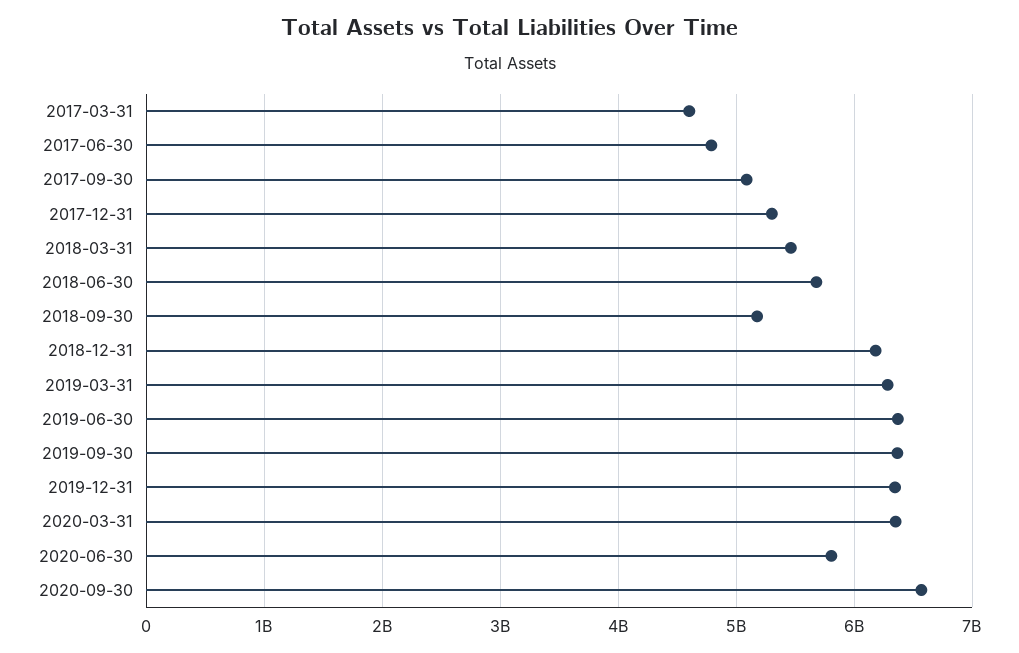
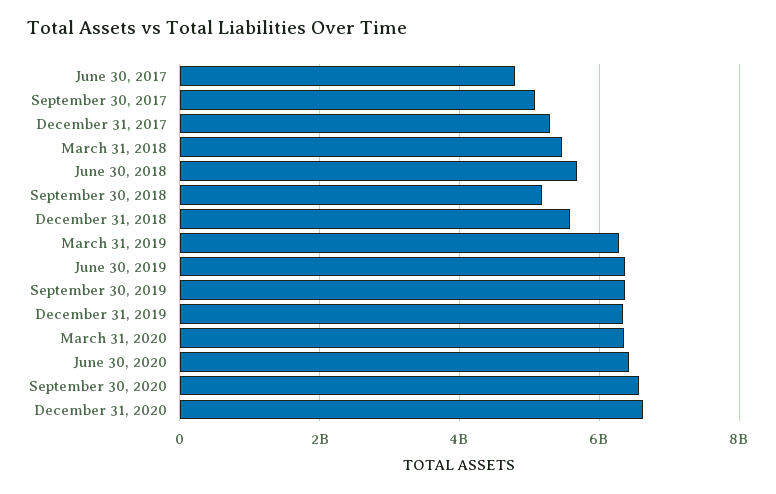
2017-03-31: 4600000000 -> none
2018-12-31: 6200000000 -> 5600000000
2020-06-30: 5800000000 -> 6400000000
December 31, 2020: none -> 6600000000

